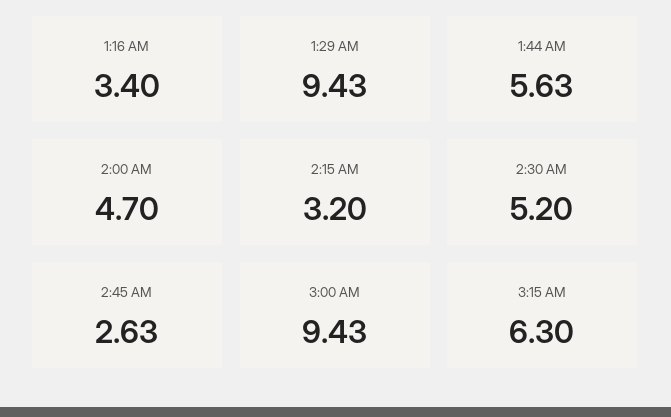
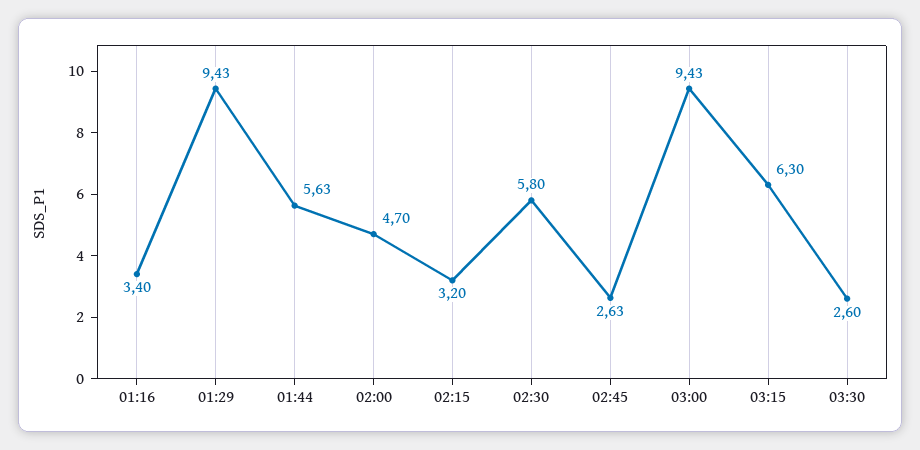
2:30 AM: 5.2 -> 5.8
03:30: none -> 2.6

